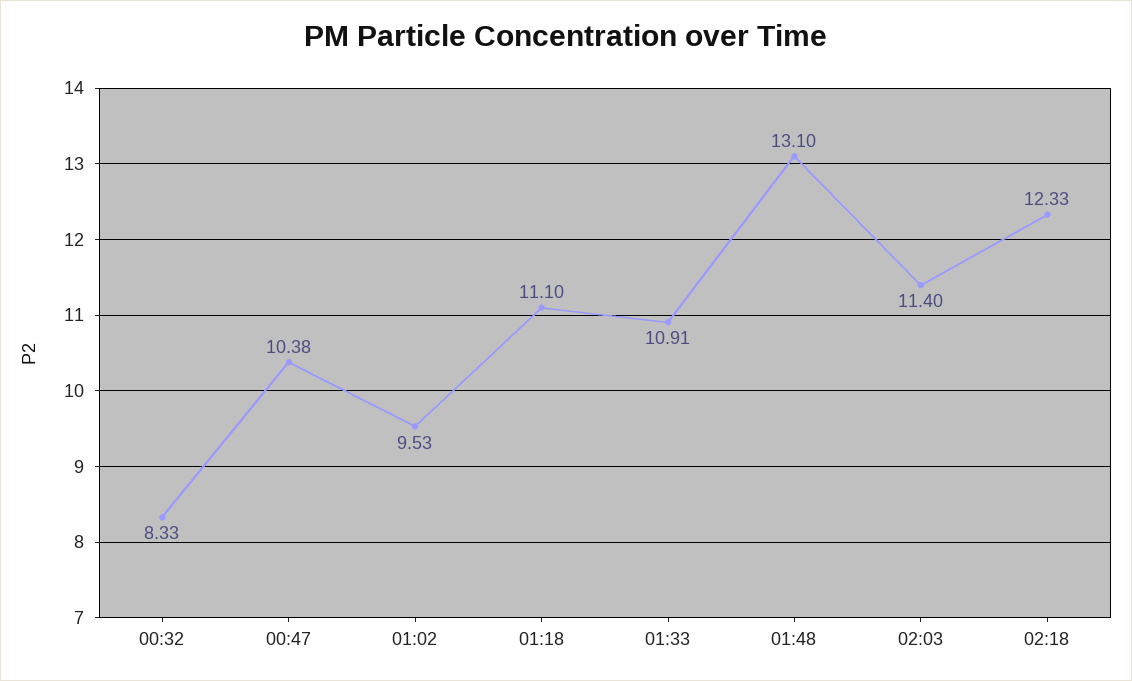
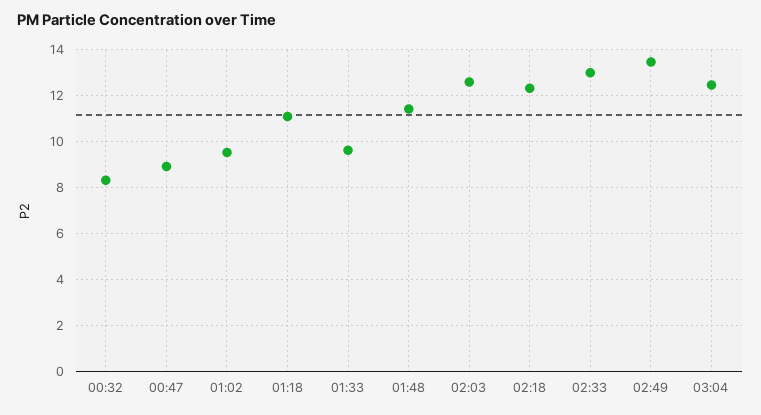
00:47: 10.38 -> 9
01:33: 10.91 -> 9.5
01:48: 13.1 -> 11.5
02:03: 11.4 -> 12.5
02:33: none -> 13
02:49: none -> 13.5
03:04: none -> 12.5

